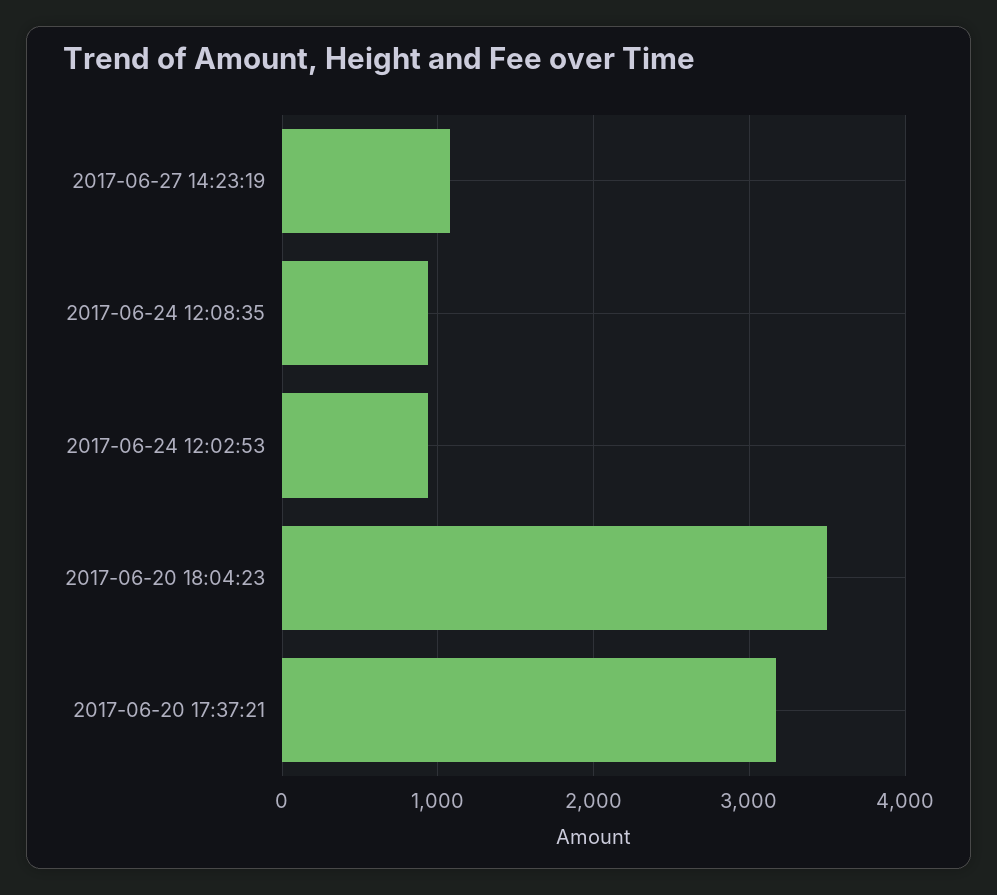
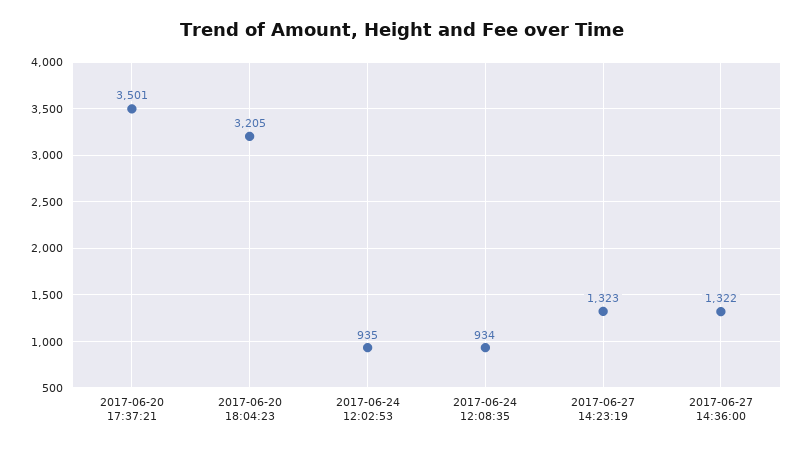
2017-06-27 14:23:19: 1100 -> 1323
2017-06-20 18:04:23: 3500 -> 3205
2017-06-20 17:37:21: 3200 -> 3501
2017-06-27 14:36:00: none -> 1322

